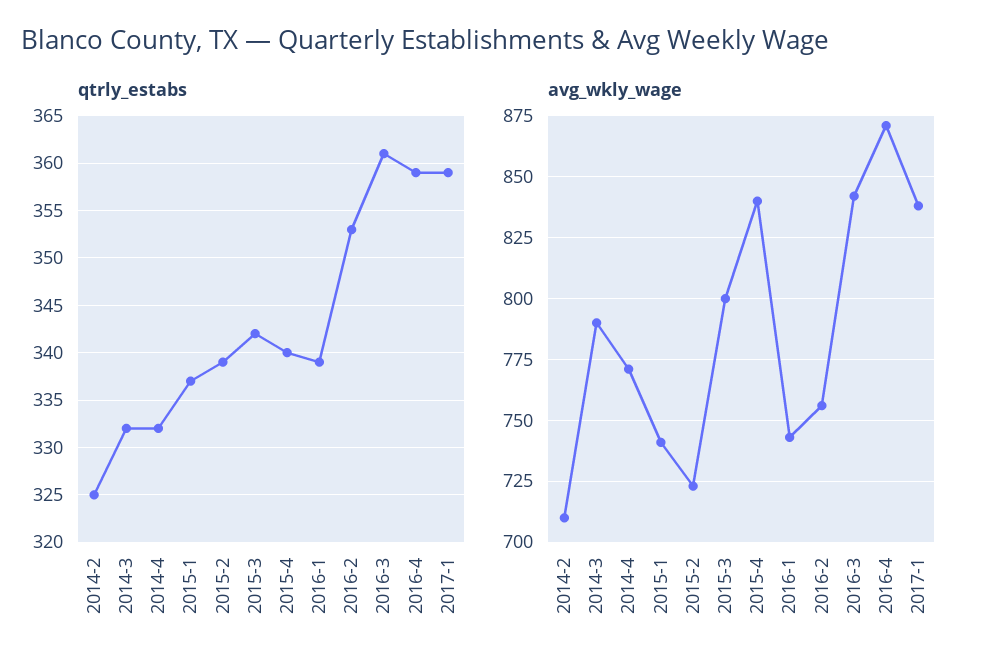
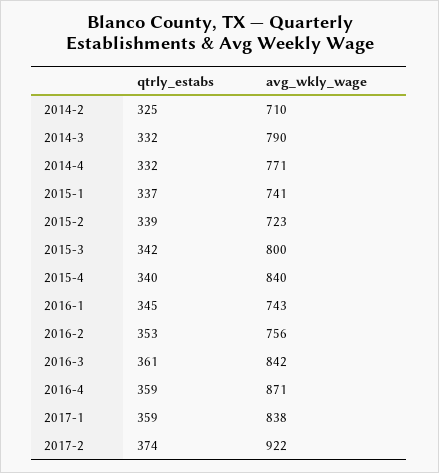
qtrly_estabs, 2016-1: 339 -> 345
qtrly_estabs, 2017-2: none -> 374
avg_wkly_wage, 2017-2: none -> 922

